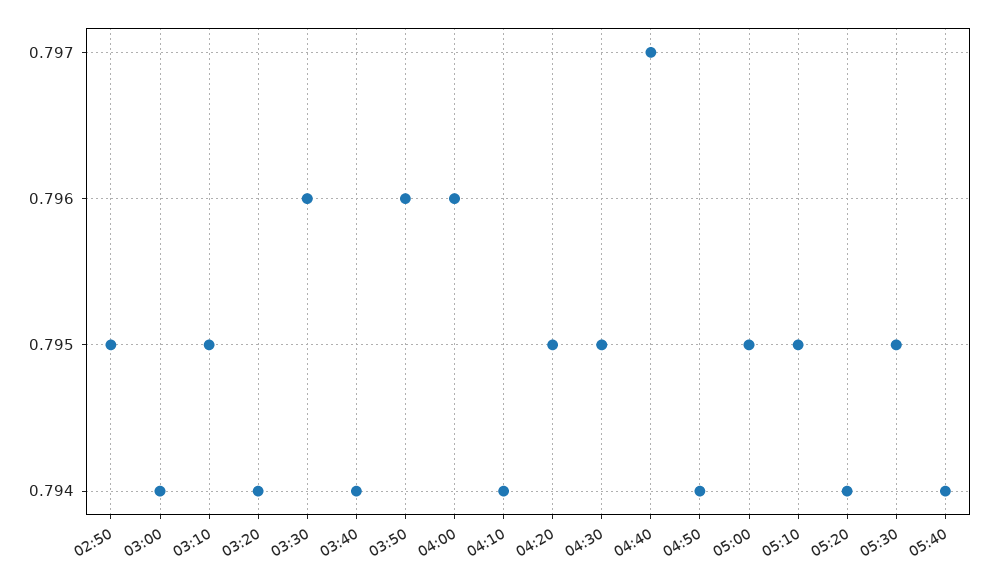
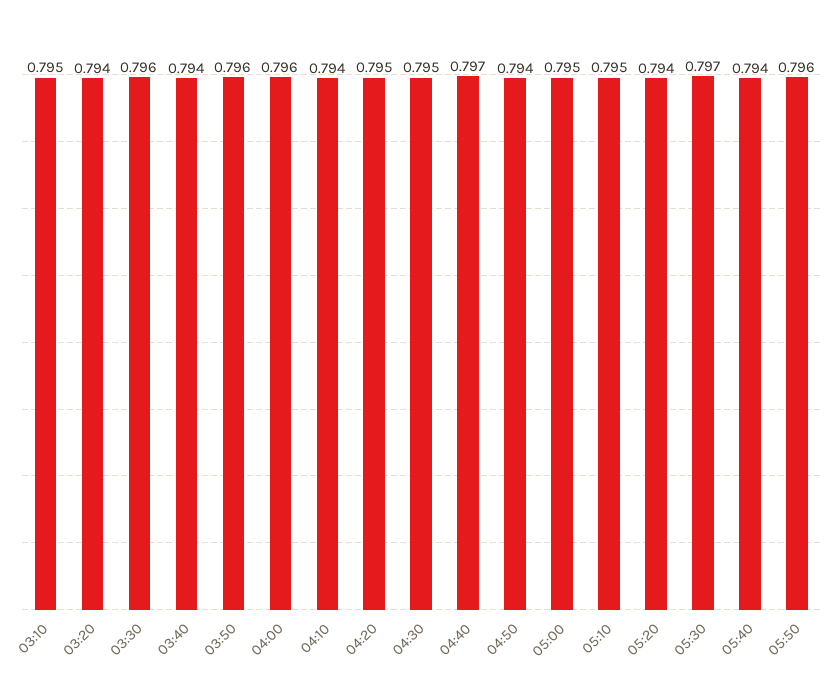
02:50: 0.795 -> none
03:00: 0.794 -> none
05:30: 0.795 -> 0.797
05:50: none -> 0.796

